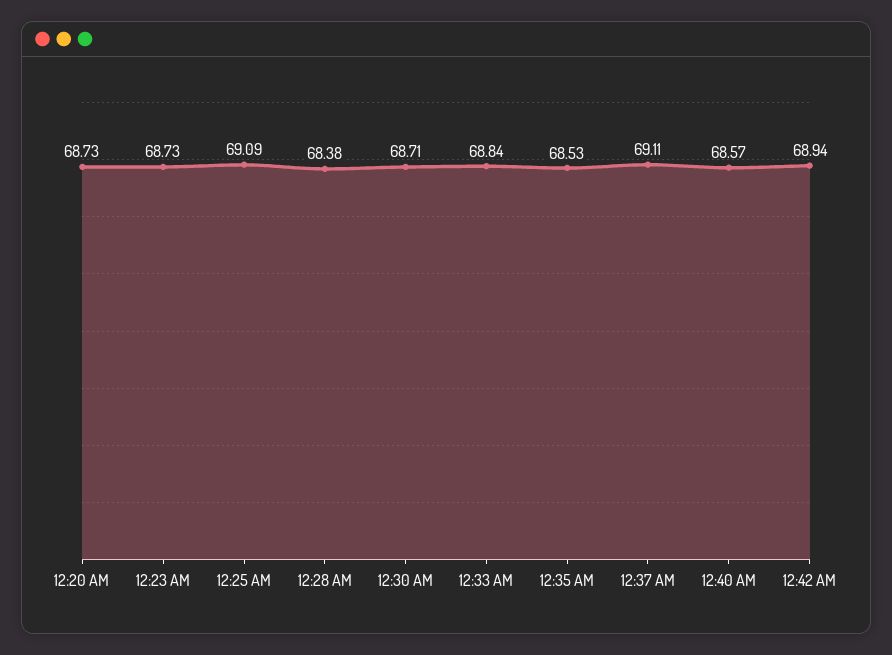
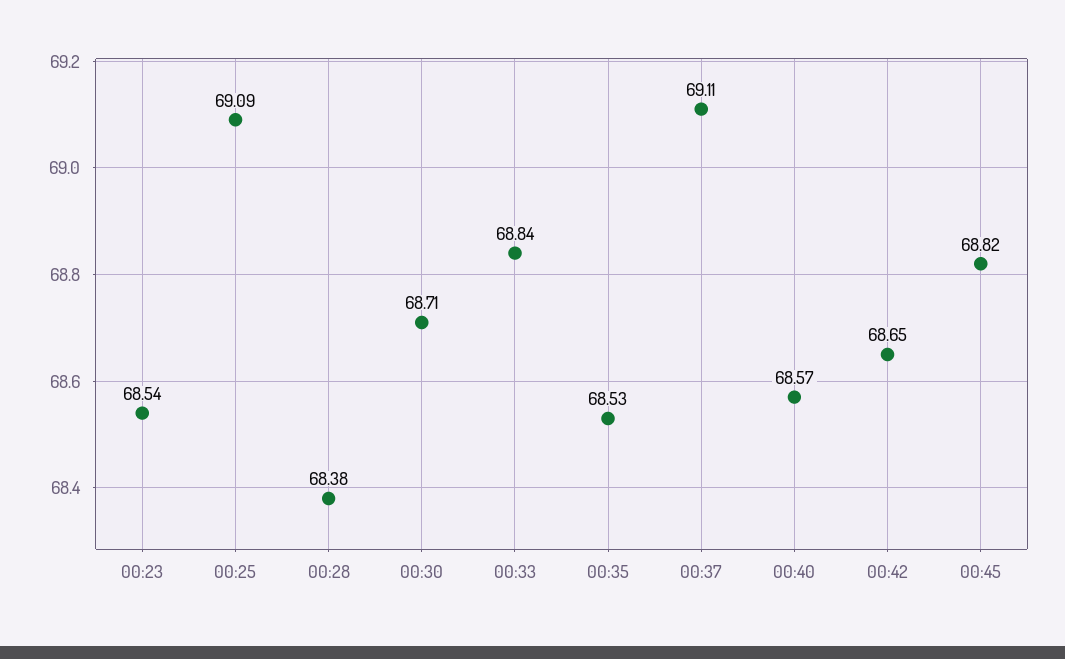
12:20 AM: 68.73 -> none
12:23 AM: 68.73 -> 68.54
12:42 AM: 68.94 -> 68.65
00:45: none -> 68.82

